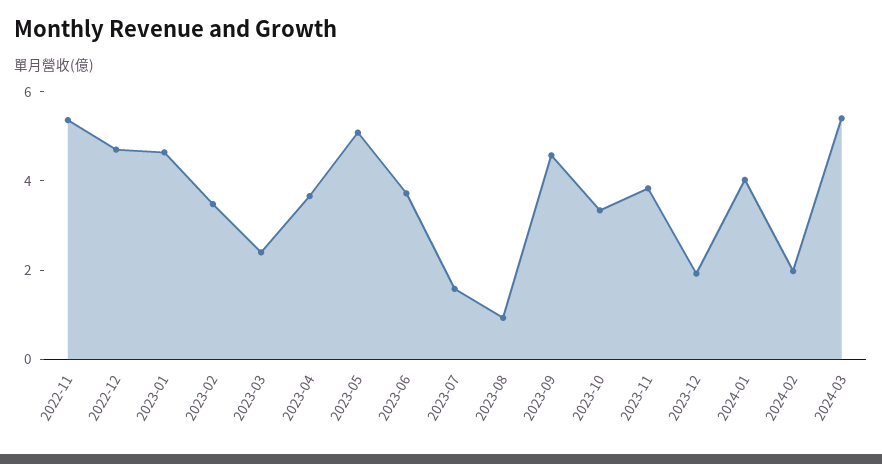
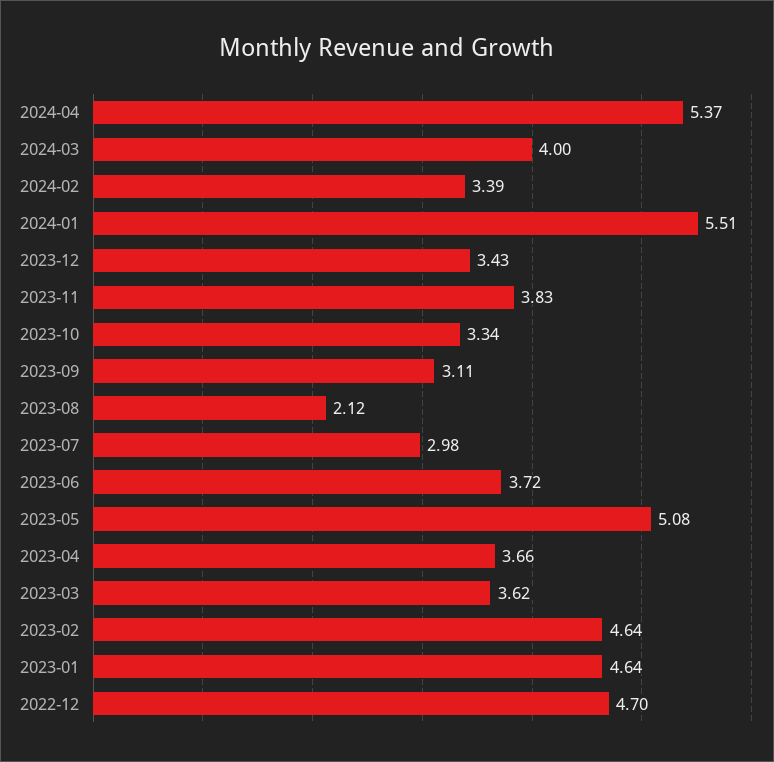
2022-11: 5.5 -> none
2023-02: 3.5 -> 4.64
2023-03: 2.5 -> 3.62
2023-07: 1.5 -> 2.98
2023-08: 1 -> 2.12
2023-09: 4.5 -> 3.11
2023-12: 2 -> 3.43
2024-01: 4 -> 5.51
2024-02: 2 -> 3.39
2024-03: 5.5 -> 4
2024-04: none -> 5.37

